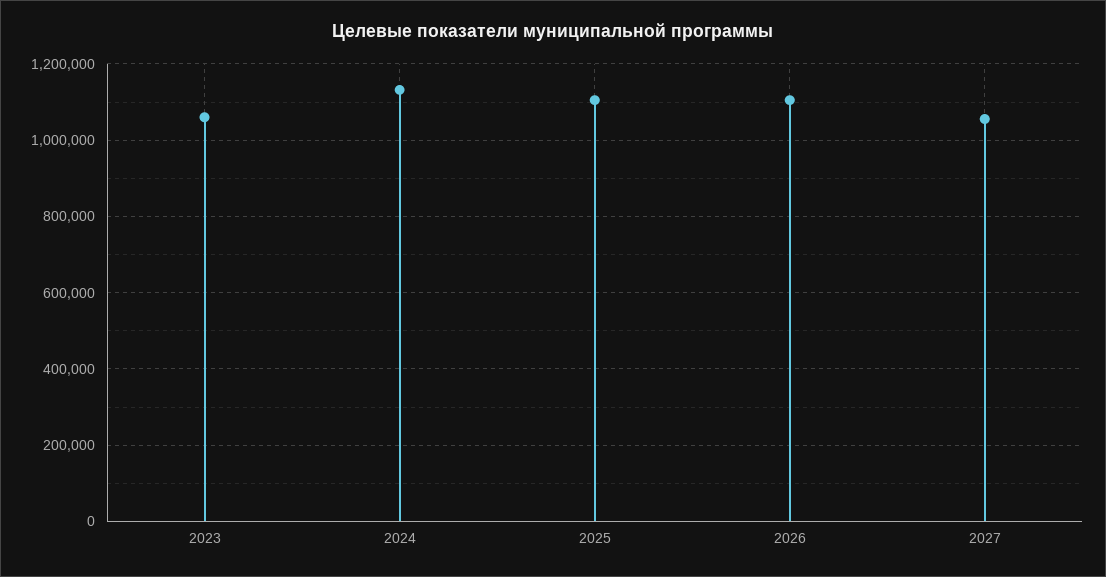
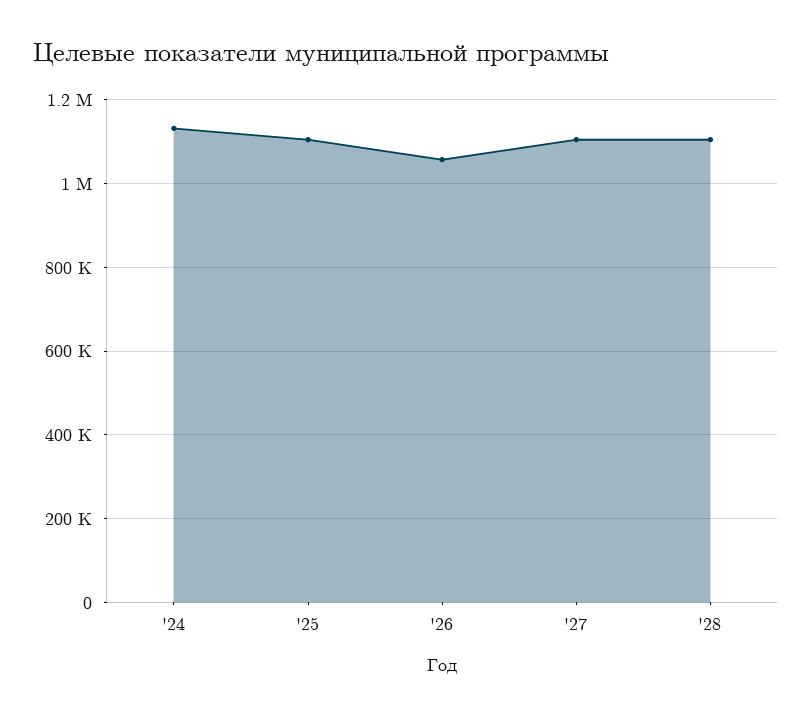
2023: 1060000 -> none
2026: 1100000 -> 1060000
2027: 1060000 -> 1100000
'28: none -> 1100000

